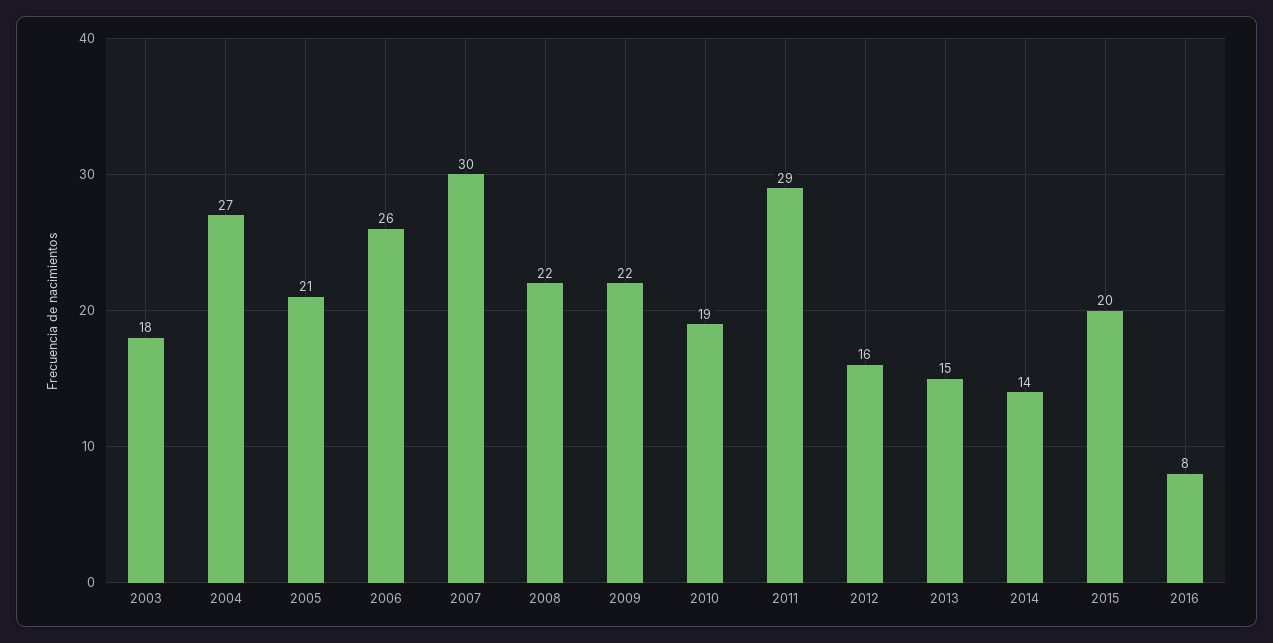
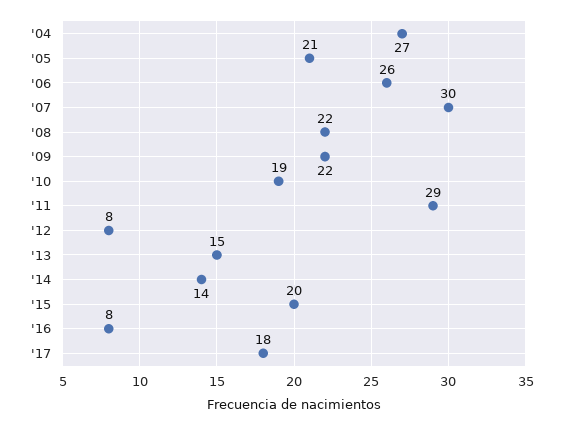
2003: 18 -> none
2012: 16 -> 8
'17: none -> 18

